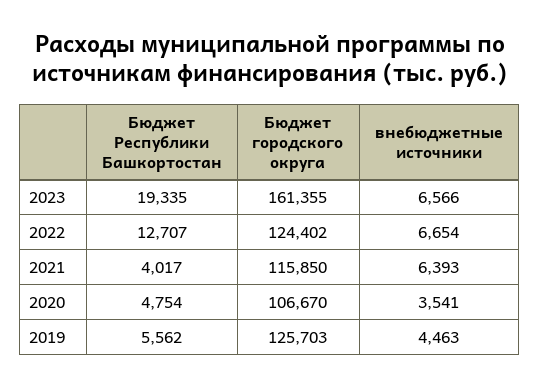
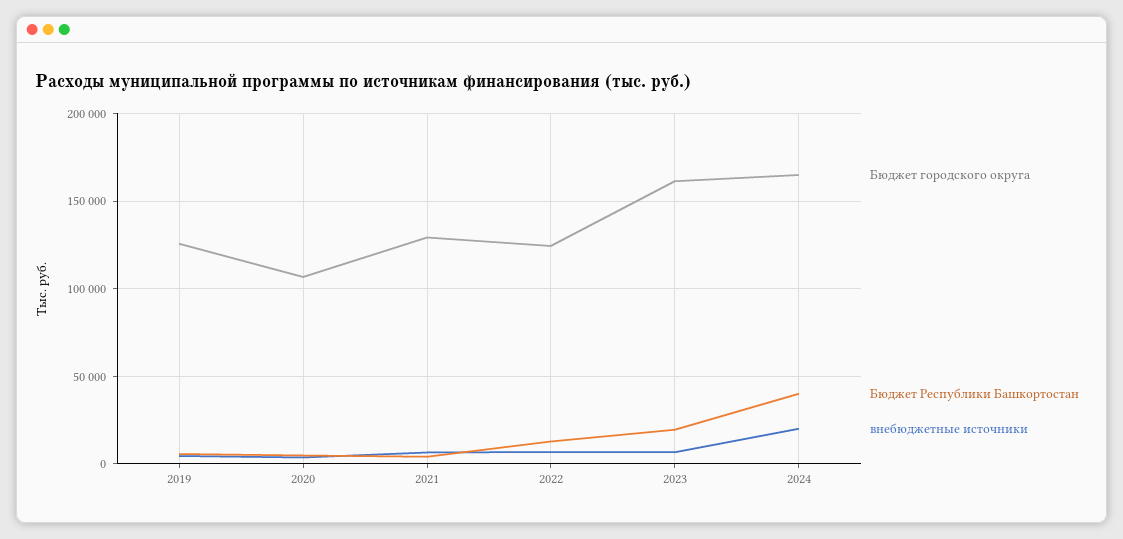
Бюджет городского округа, 2021: 115850 -> 130000
Бюджет городского округа, 2024: none -> 165000
Бюджет Республики Башкортостан, 2024: none -> 40000
внебюджетные источники, 2024: none -> 20000

